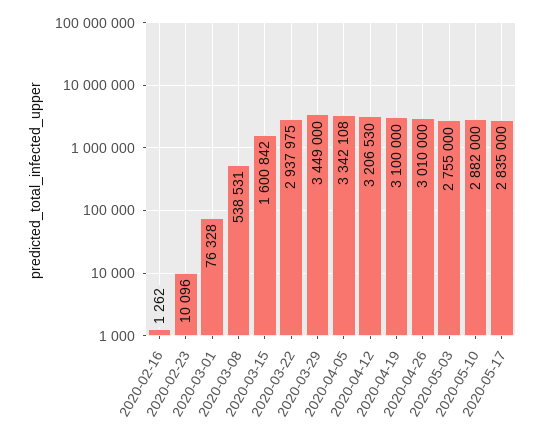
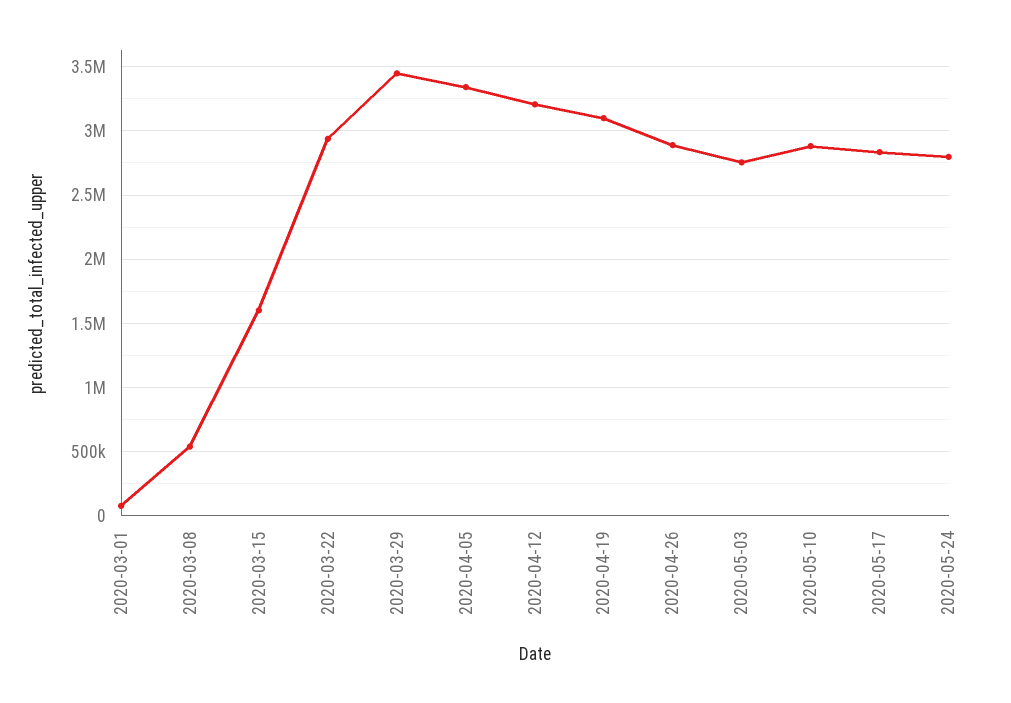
2020-02-16: 1262 -> none
2020-02-23: 10096 -> none
2020-04-26: 3010000 -> 2900000
2020-05-24: none -> 2800000

